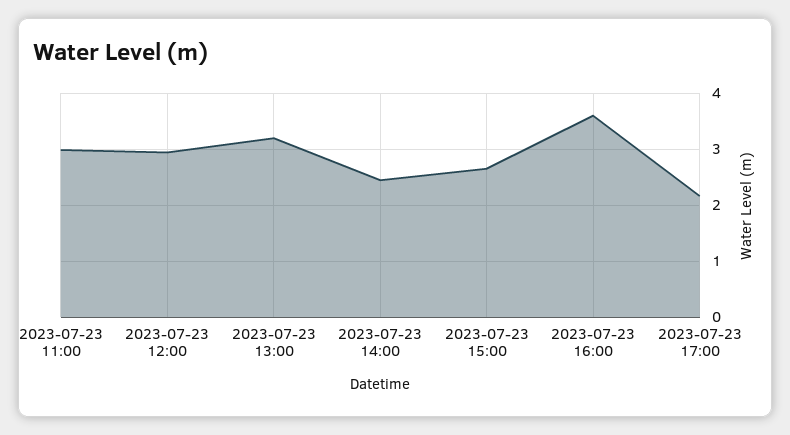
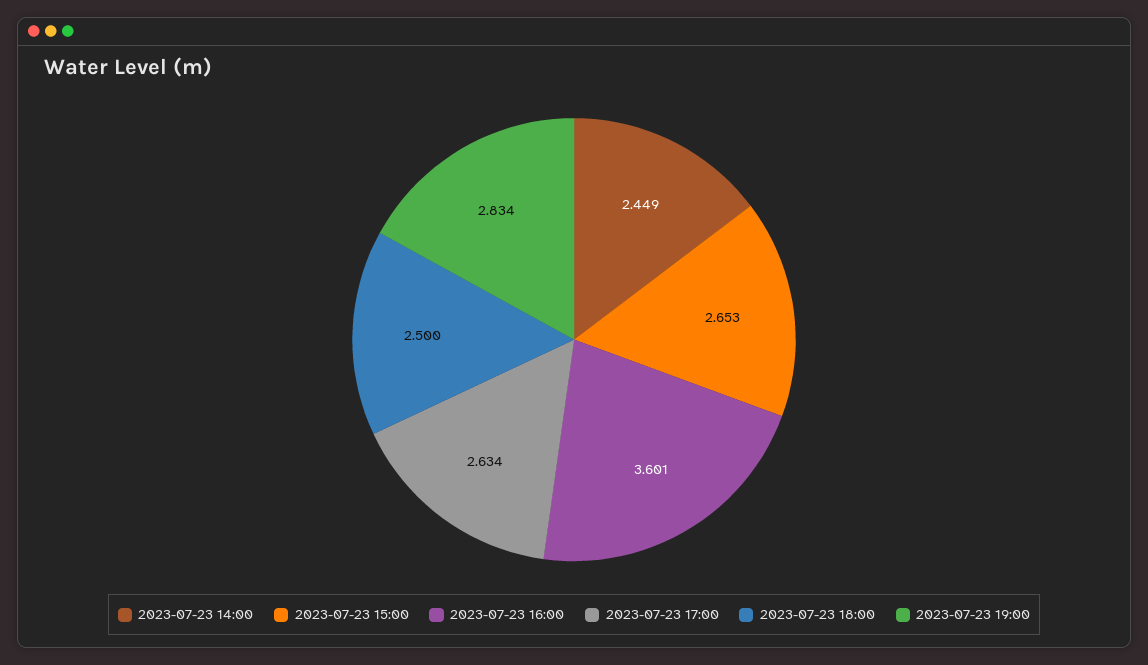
2023-07-23 11:00: 3 -> none
2023-07-23 12:00: 3 -> none
2023-07-23 13:00: 3.2 -> none
2023-07-23 17:00: 2.2 -> 2.634
2023-07-23 18:00: none -> 2.5
2023-07-23 19:00: none -> 2.834

